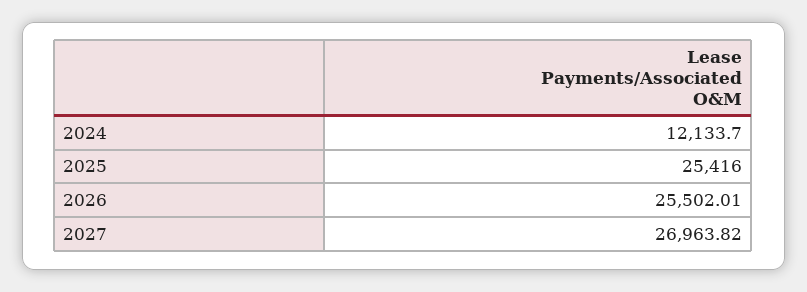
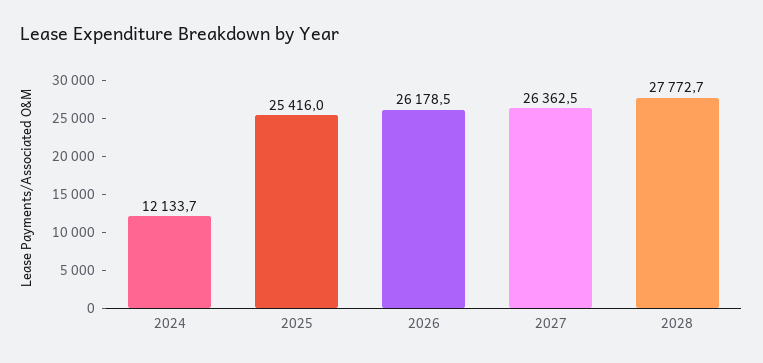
2026: 25502.01 -> 26178.5
2027: 26963.82 -> 26362.5
2028: none -> 27772.7

